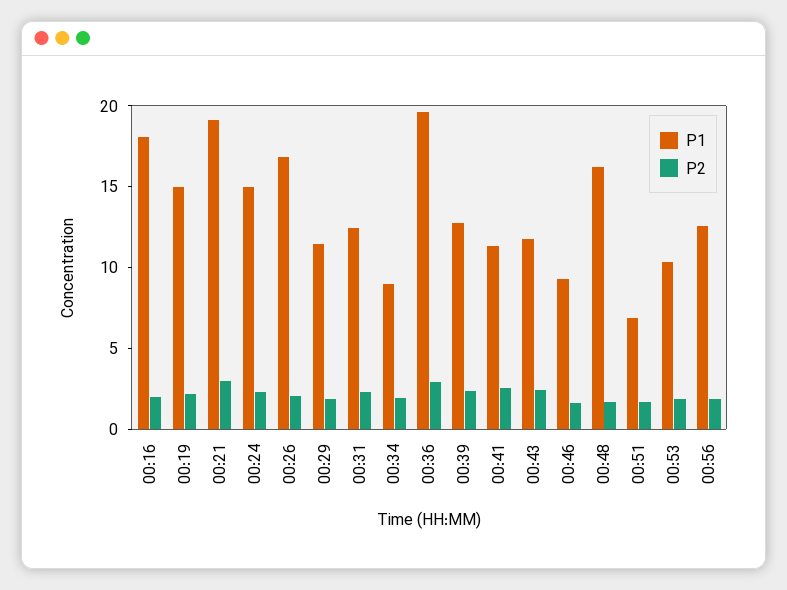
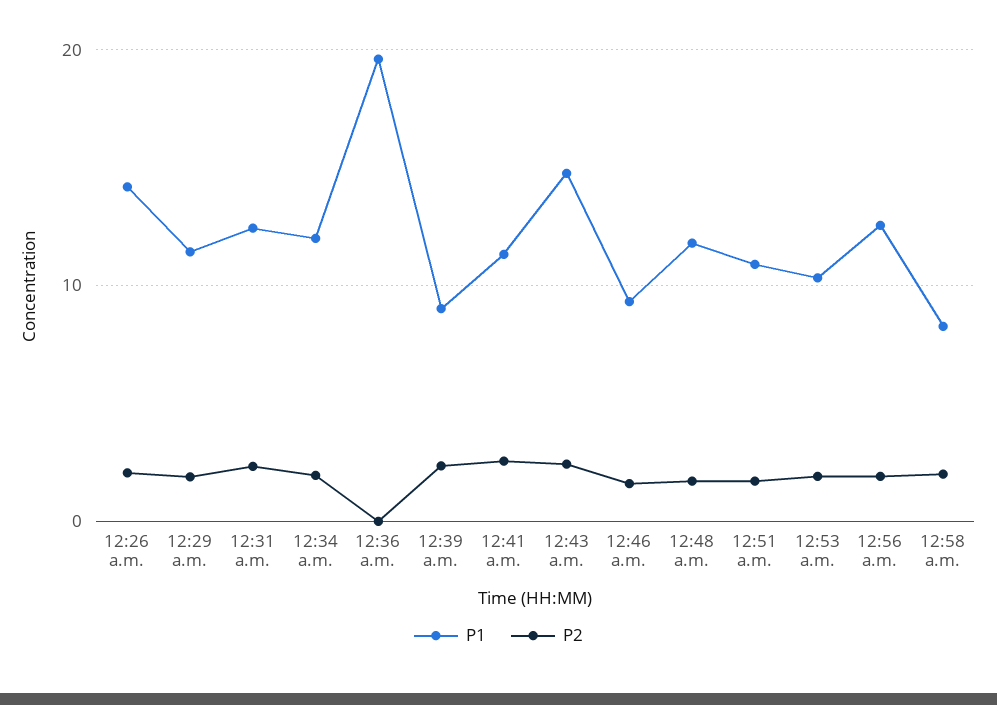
P1, 00:16: 18 -> none
P2, 00:16: 2 -> none
P1, 00:19: 15 -> none
P2, 00:19: 2 -> none
P1, 00:21: 19 -> none
P2, 00:21: 3 -> none
P1, 00:24: 15 -> none
P2, 00:24: 2 -> none
P1, 00:26: 17 -> 14
P1, 00:34: 9 -> 12
P2, 00:36: 3 -> 0
P1, 00:39: 13 -> 9
P1, 00:43: 12 -> 15
P1, 00:48: 16 -> 12
P1, 00:51: 7 -> 11
P1, 12:58 a.m.: none -> 8
P2, 12:58 a.m.: none -> 2

